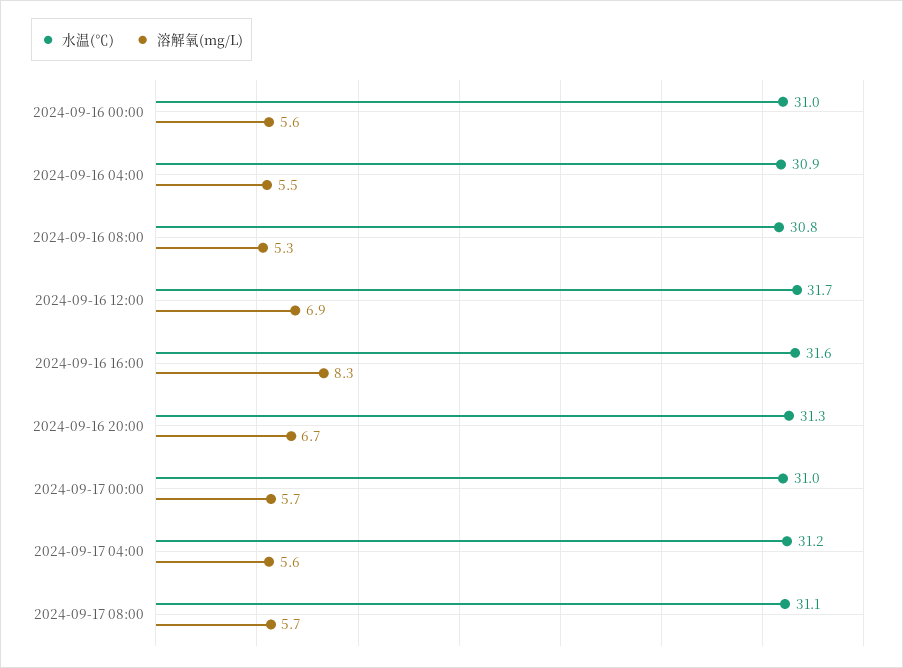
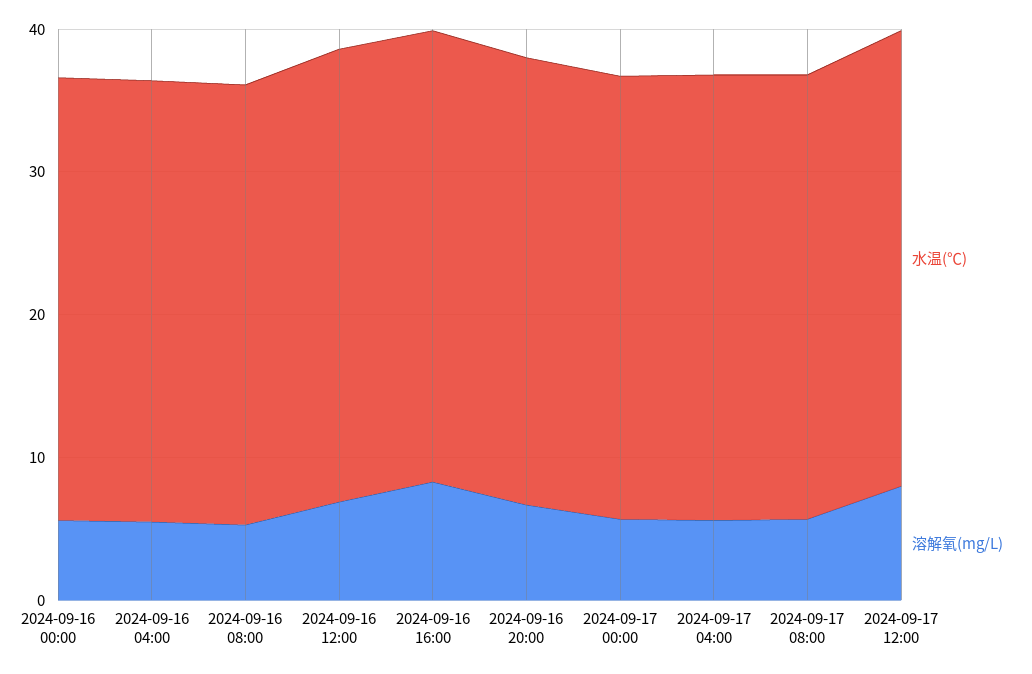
水温(℃), 2024-09-17 12:00: none -> 32
溶解氧(mg/L), 2024-09-17 12:00: none -> 8

